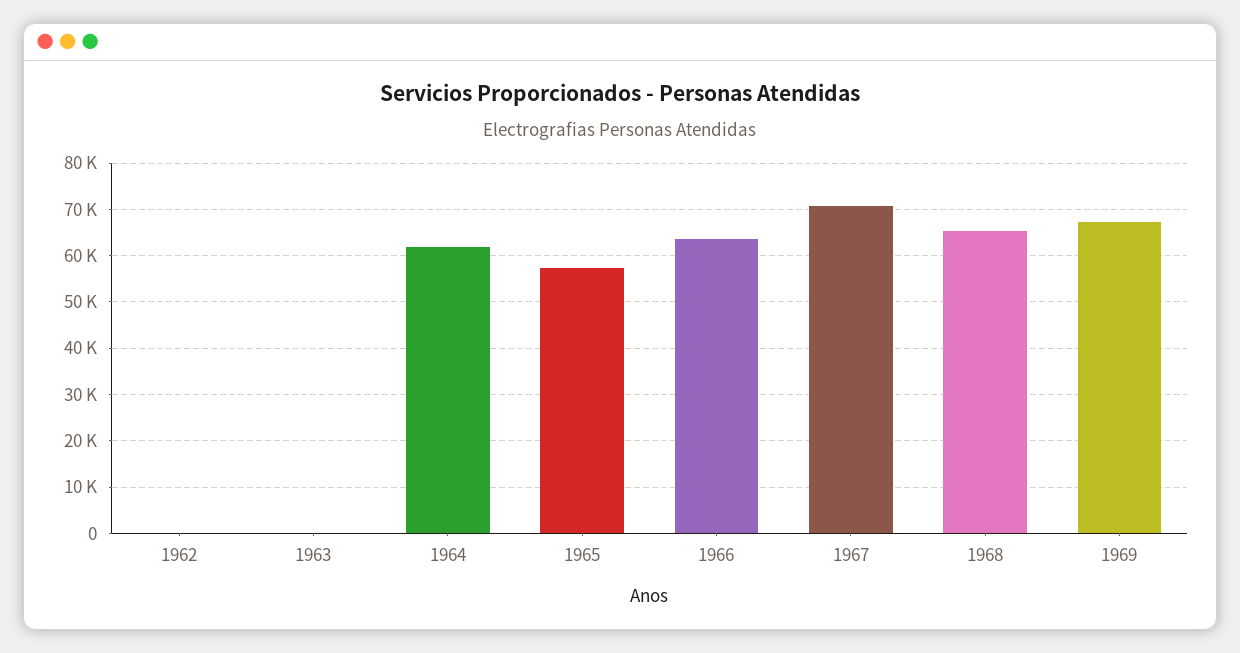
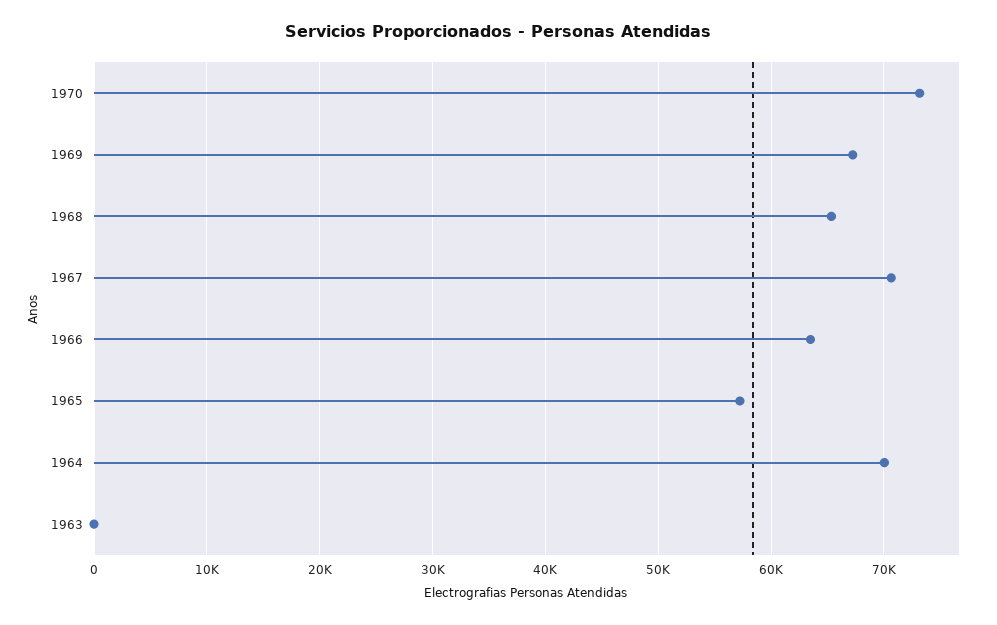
1962: 0 -> none
1964: 62000 -> 70000
1970: none -> 73000

